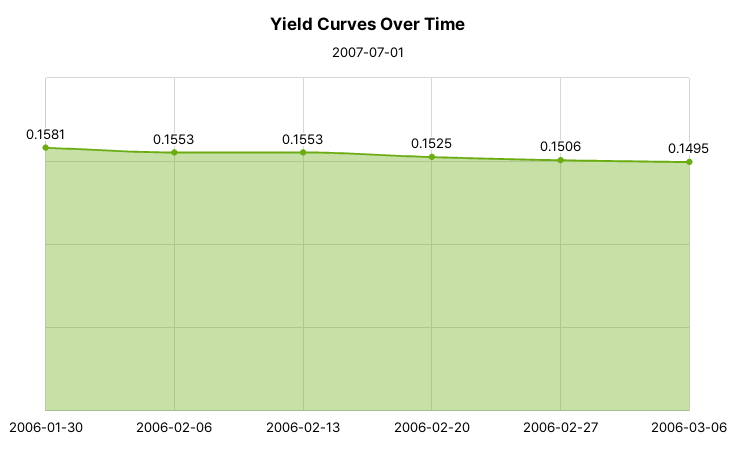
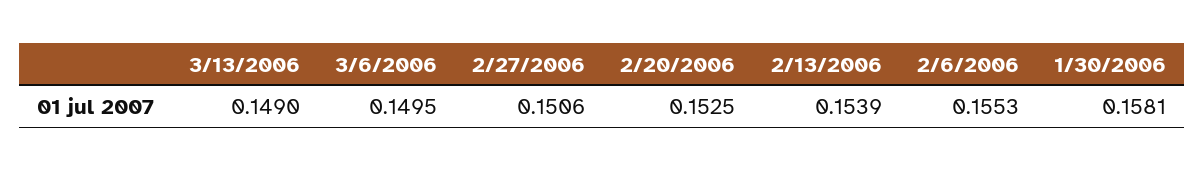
2006-02-13: 0.1553 -> 0.1539
3/13/2006: none -> 0.149

